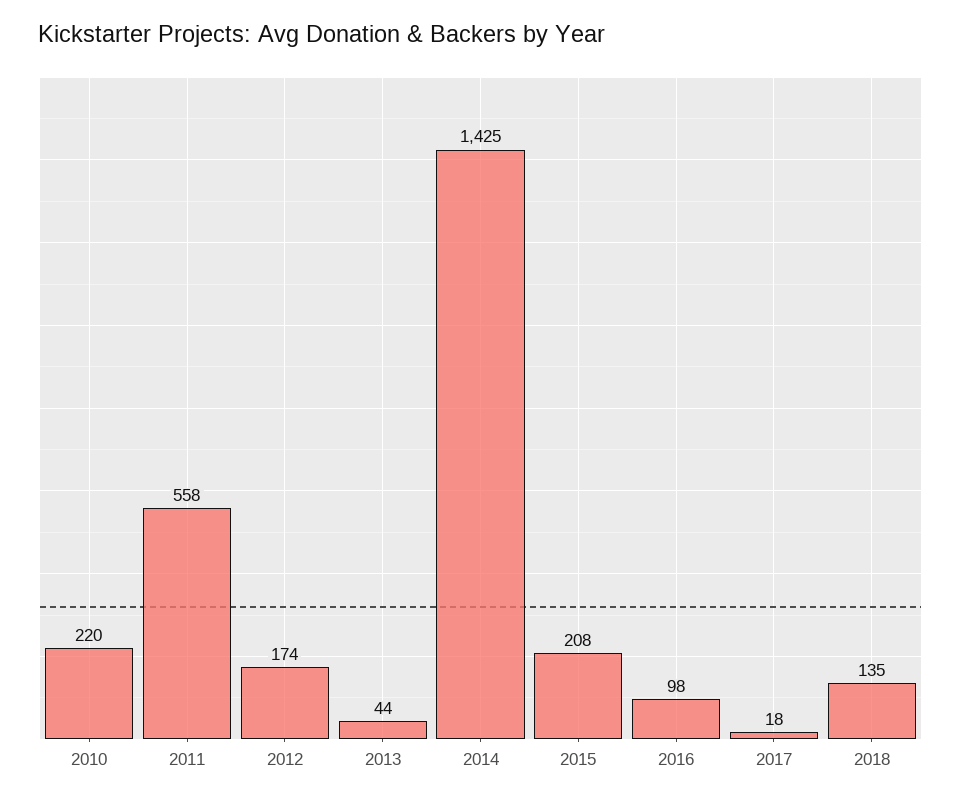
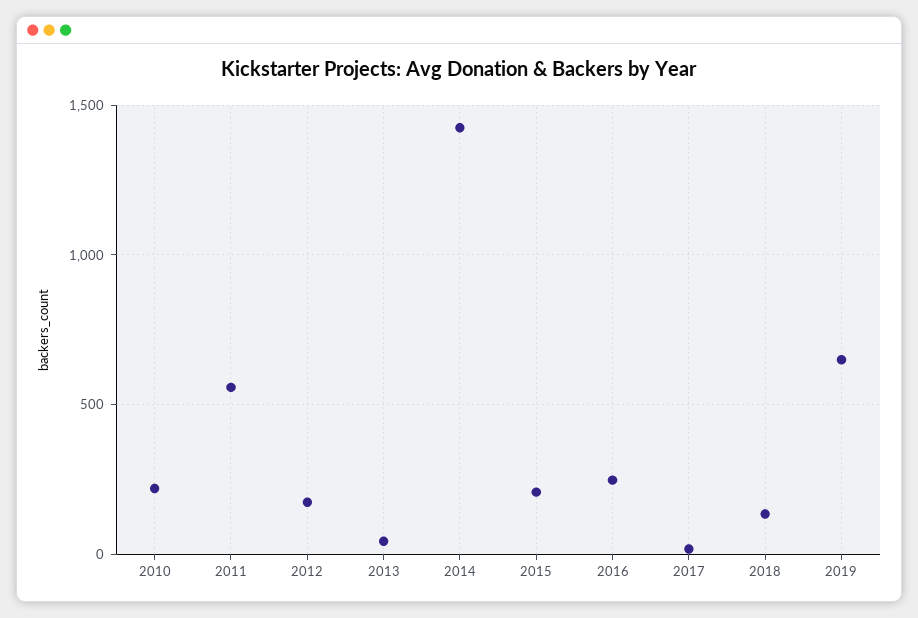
2016: 98 -> 250
2019: none -> 650

